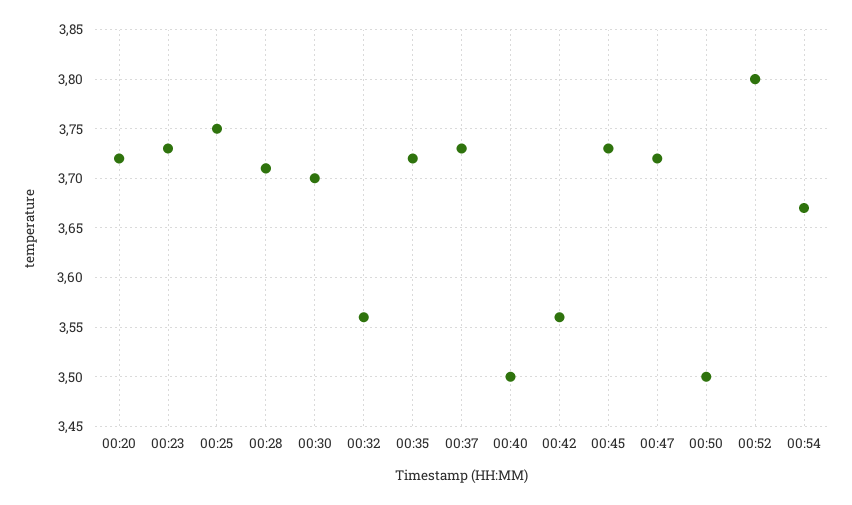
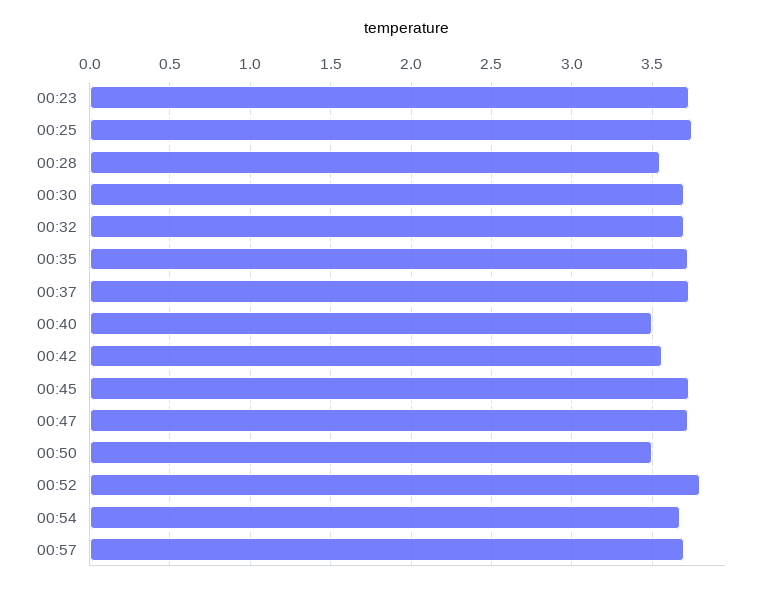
00:20: 3.72 -> none
00:28: 3.71 -> 3.55
00:32: 3.56 -> 3.7
00:57: none -> 3.7

